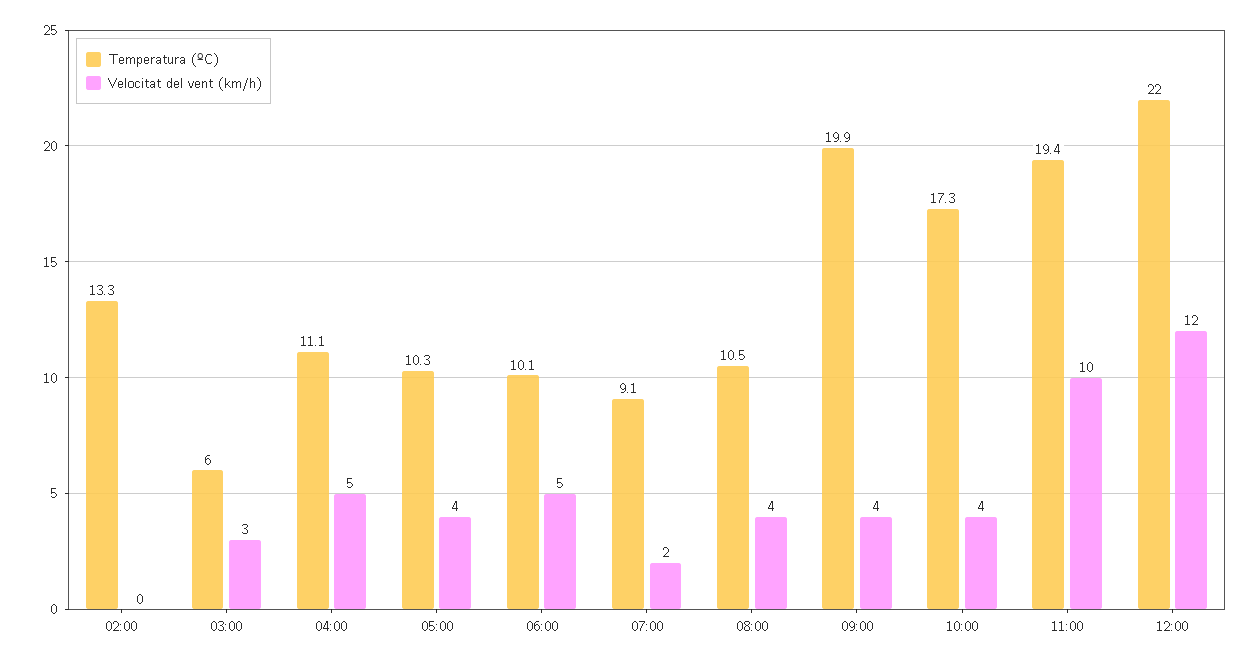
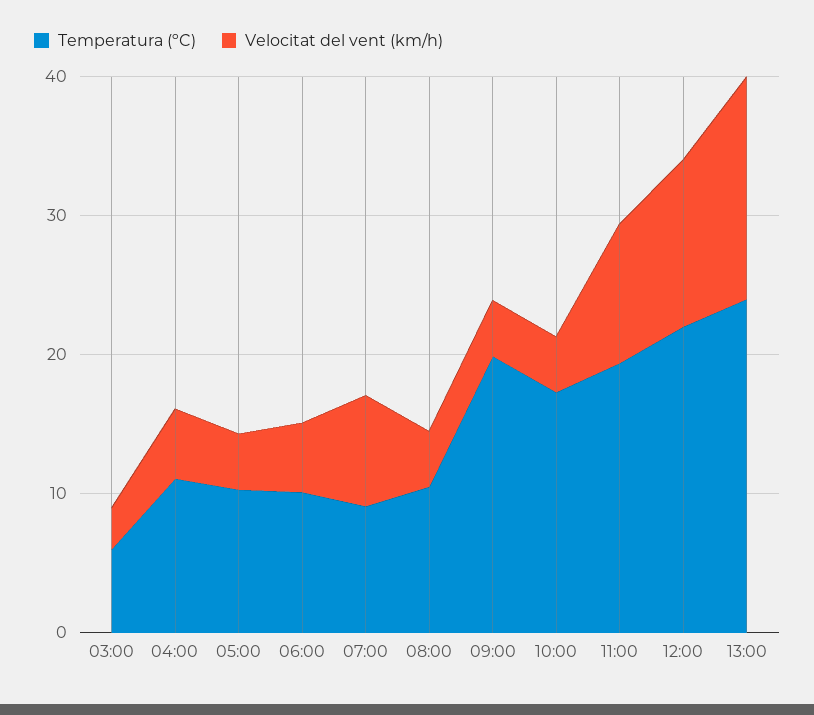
Temperatura (ºC), 02:00: 13.3 -> none
Velocitat del vent (km/h), 02:00: 0 -> none
Velocitat del vent (km/h), 07:00: 2 -> 8
Temperatura (ºC), 13:00: none -> 24
Velocitat del vent (km/h), 13:00: none -> 16

